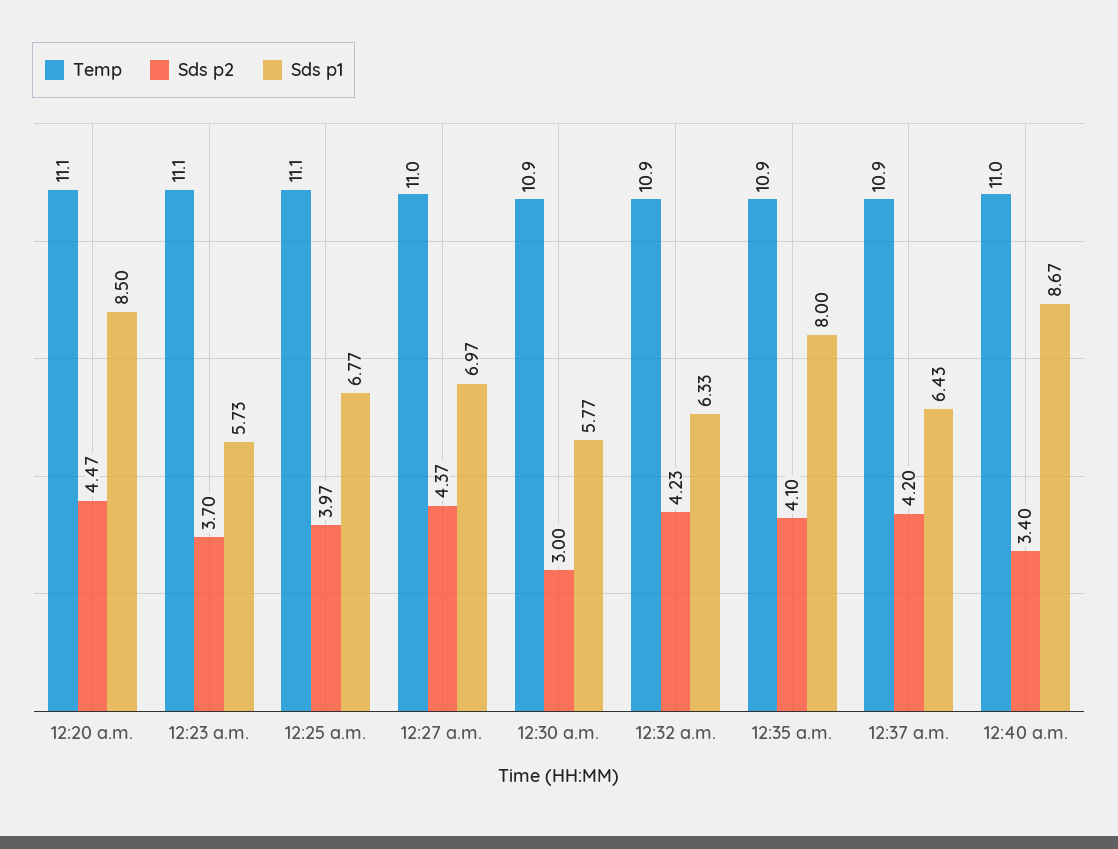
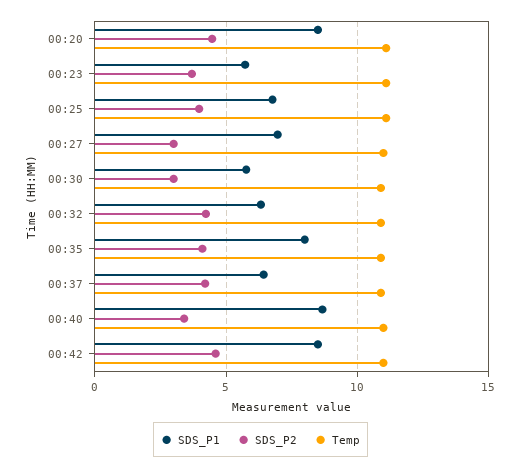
Sds p2, 12:27 a.m.: 4.37 -> 3
Sds p1, 00:42: none -> 8.5
Sds p2, 00:42: none -> 4.5
Temp, 00:42: none -> 11

